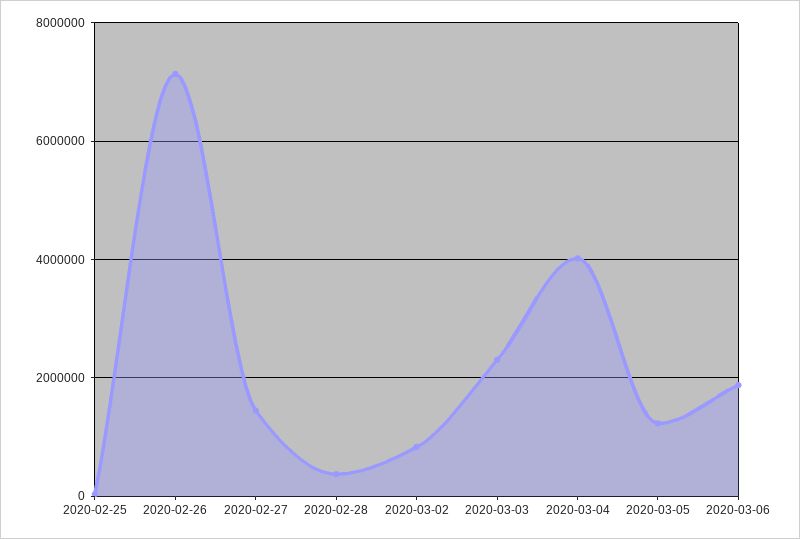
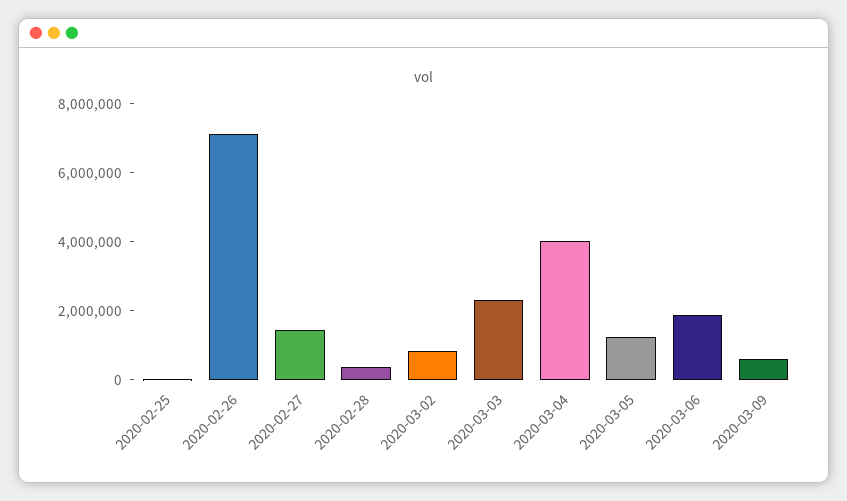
2020-03-09: none -> 500000

